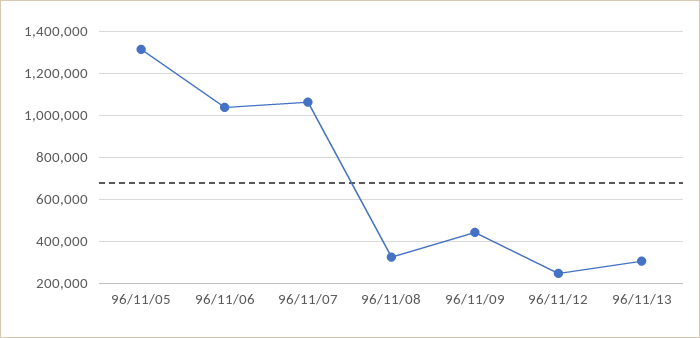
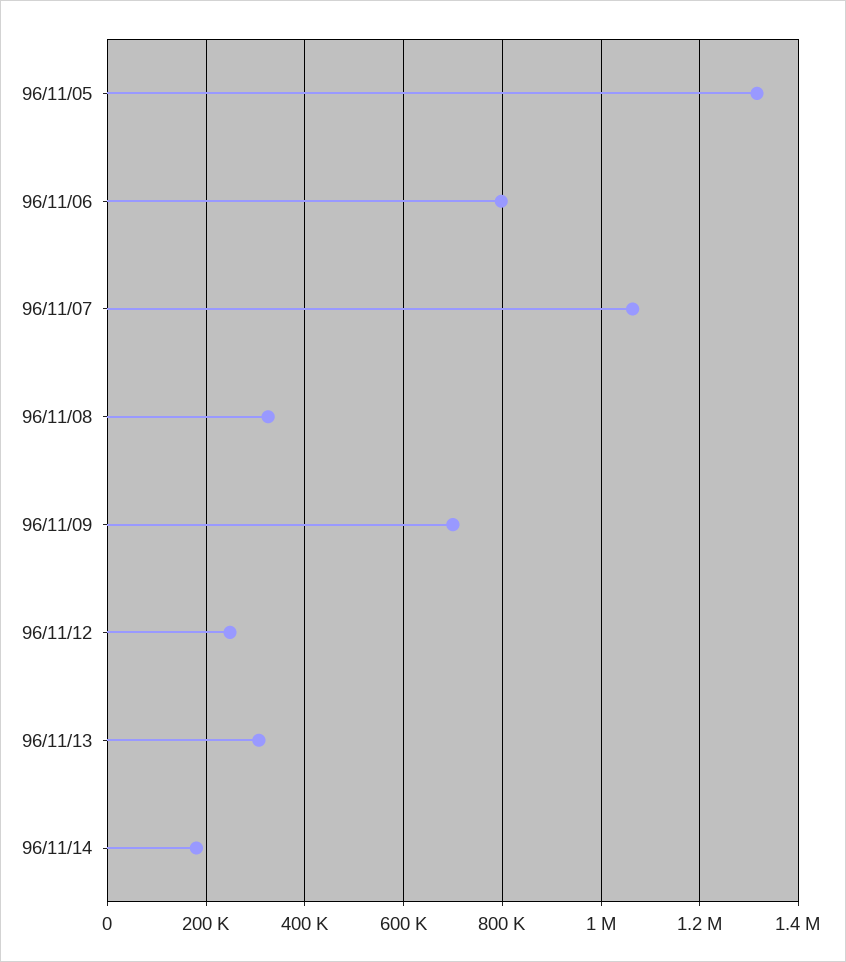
96/11/06: 1050000 -> 800000
96/11/09: 450000 -> 700000
96/11/14: none -> 180000

